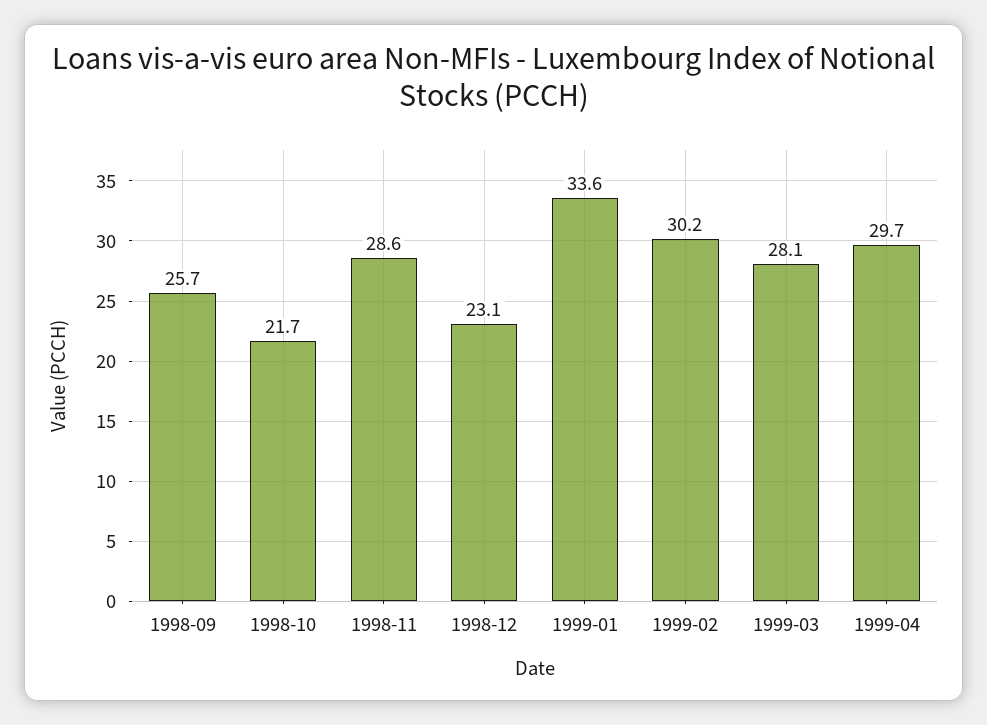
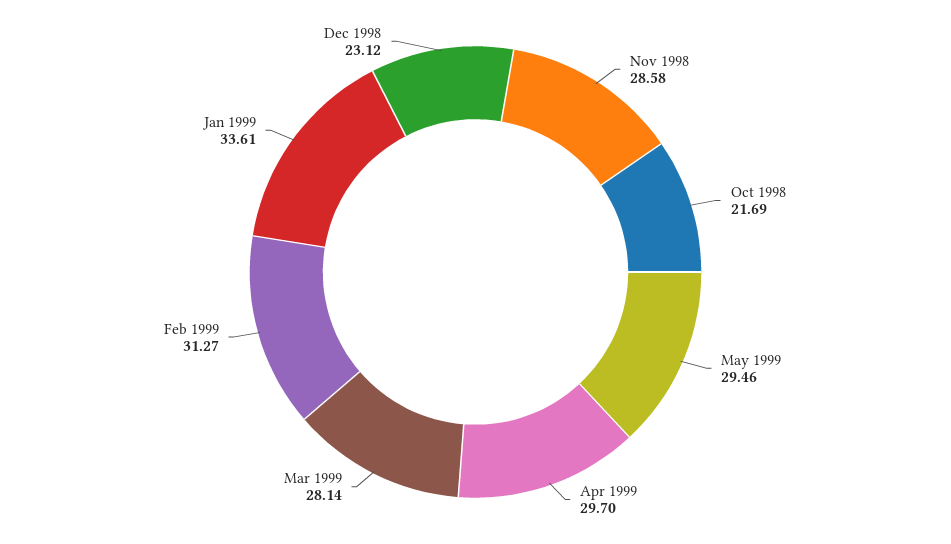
1998-09: 25.7 -> none
1999-02: 30.2 -> 31.27
May 1999: none -> 29.46

